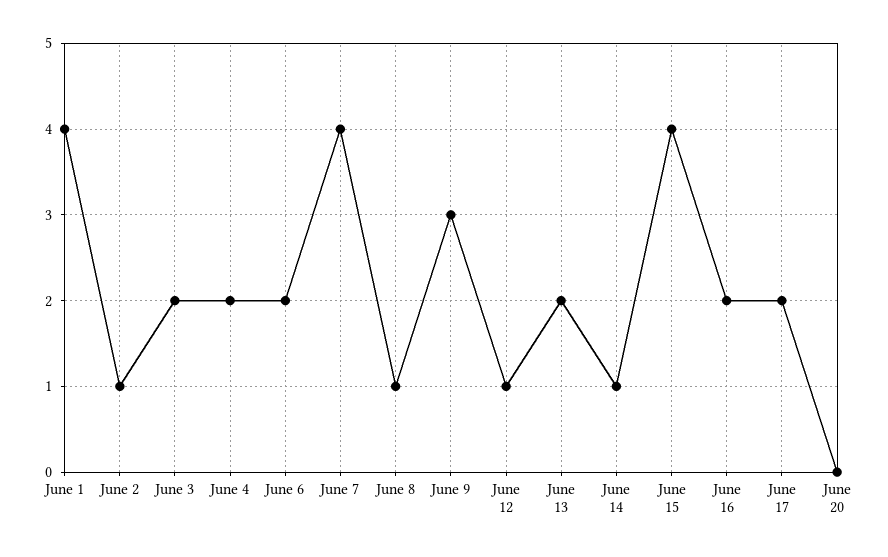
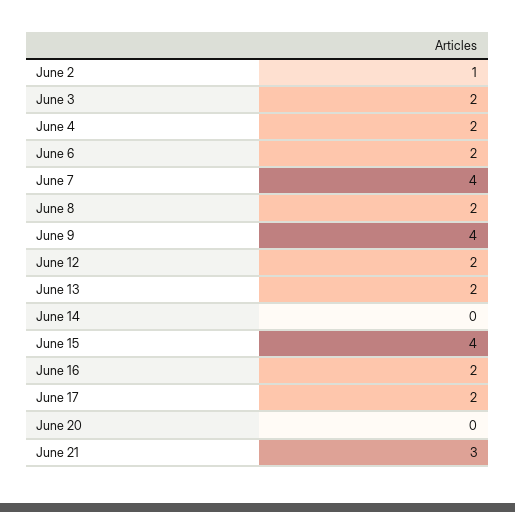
June 1: 4 -> none
June 8: 1 -> 2
June 9: 3 -> 4
June 12: 1 -> 2
June 14: 1 -> 0
June 21: none -> 3

